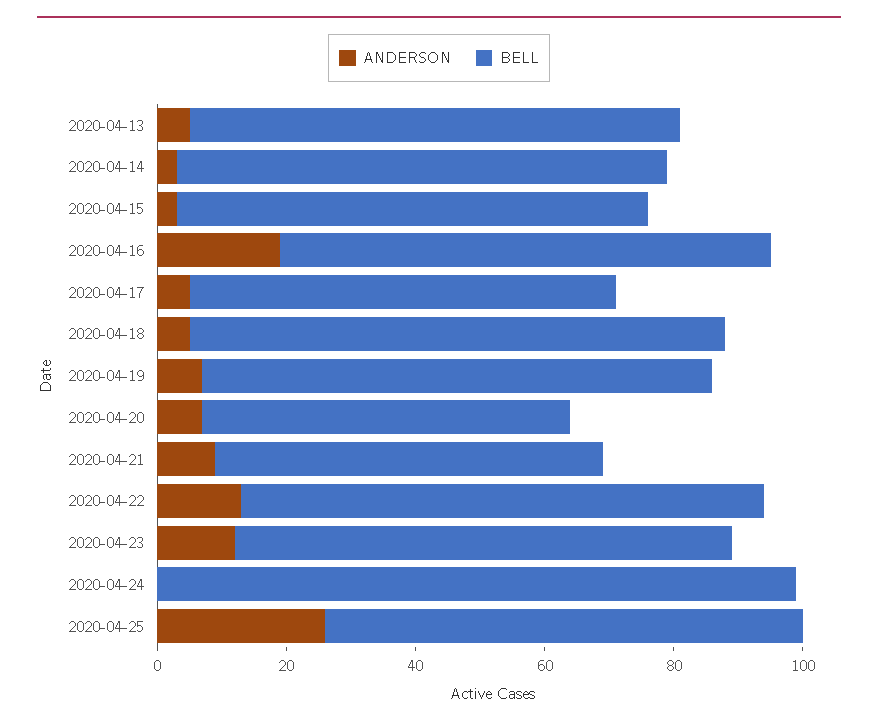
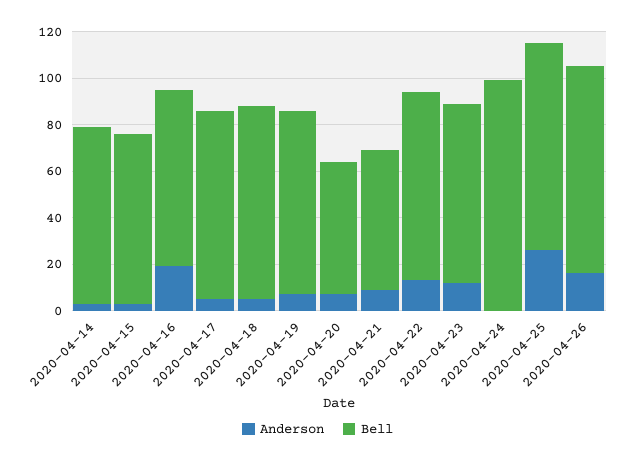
ANDERSON, 2020-04-13: 5 -> none
BELL, 2020-04-13: 75 -> none
BELL, 2020-04-17: 65 -> 80
BELL, 2020-04-25: 75 -> 90
ANDERSON, 2020-04-26: none -> 15
BELL, 2020-04-26: none -> 90

